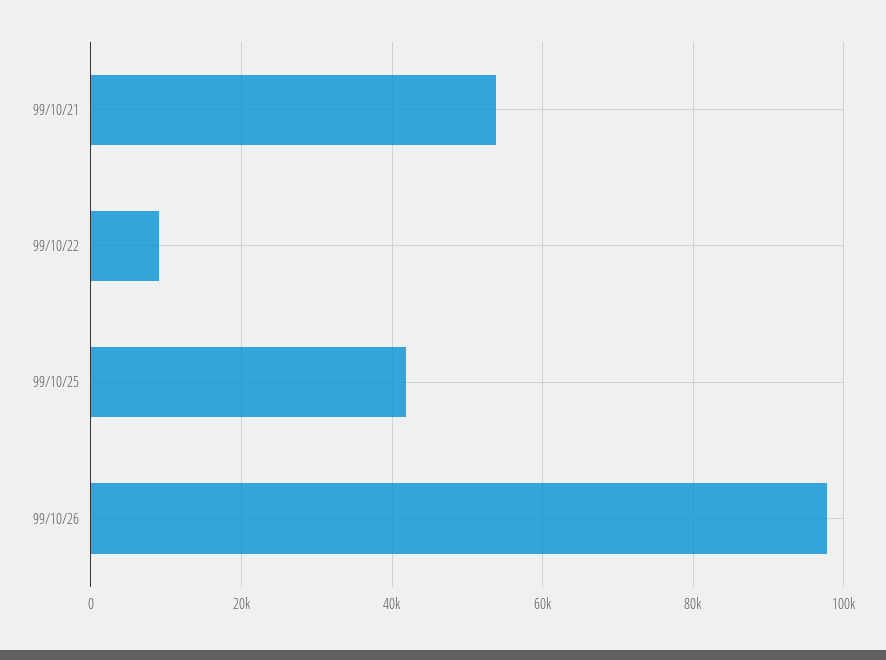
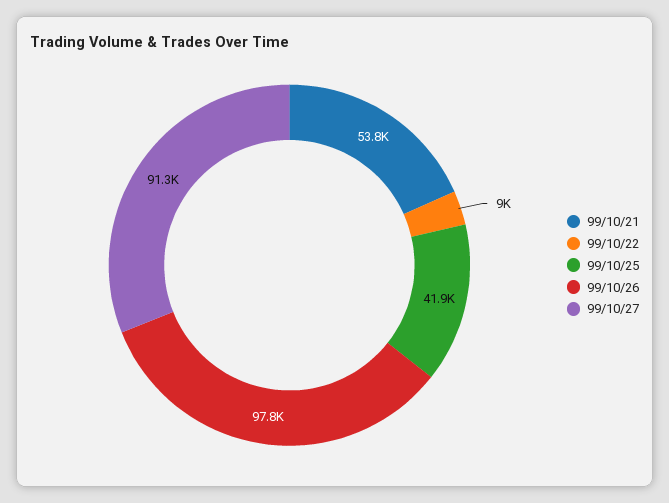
99/10/27: none -> 91300

